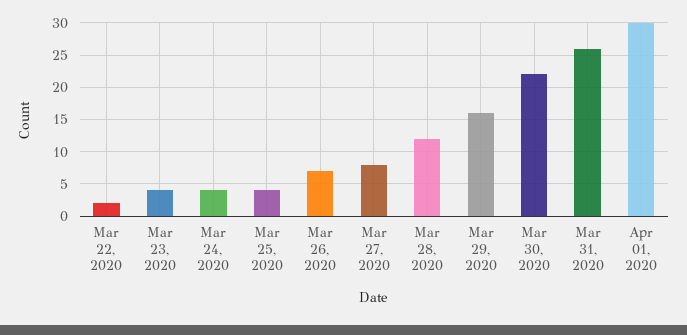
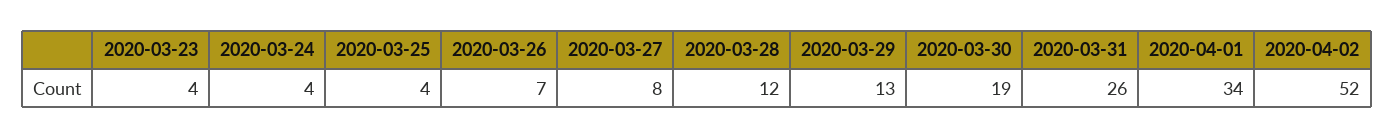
Mar 22, 2020: 2 -> none
Mar 29, 2020: 16 -> 13
Mar 30, 2020: 22 -> 19
Apr 01, 2020: 30 -> 34
2020-04-02: none -> 52

